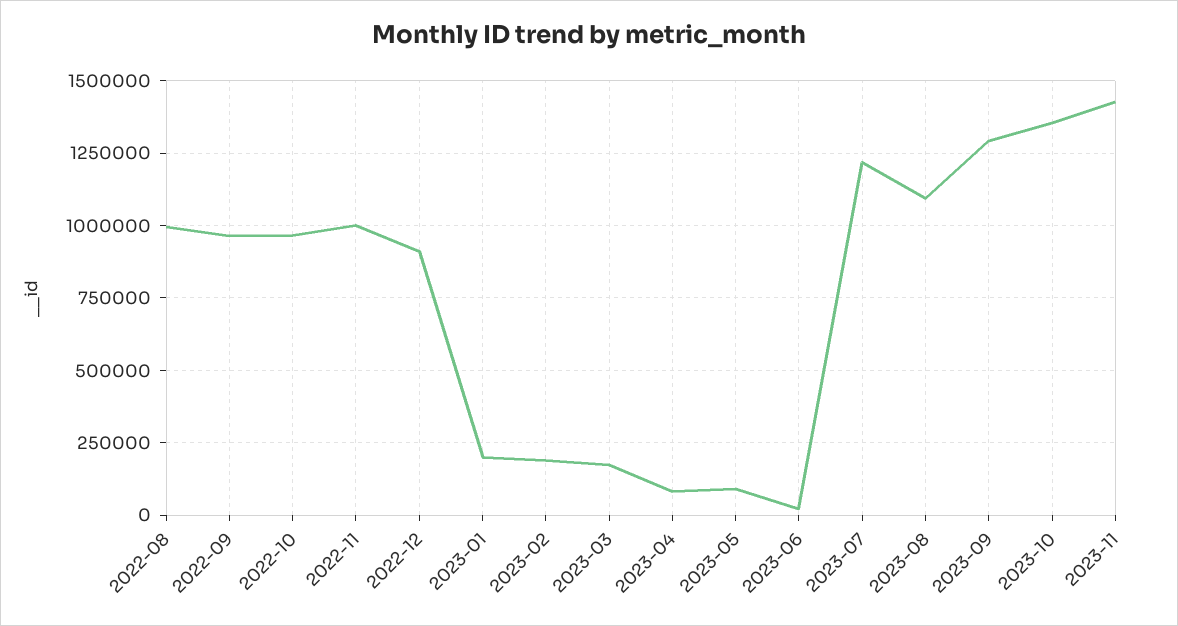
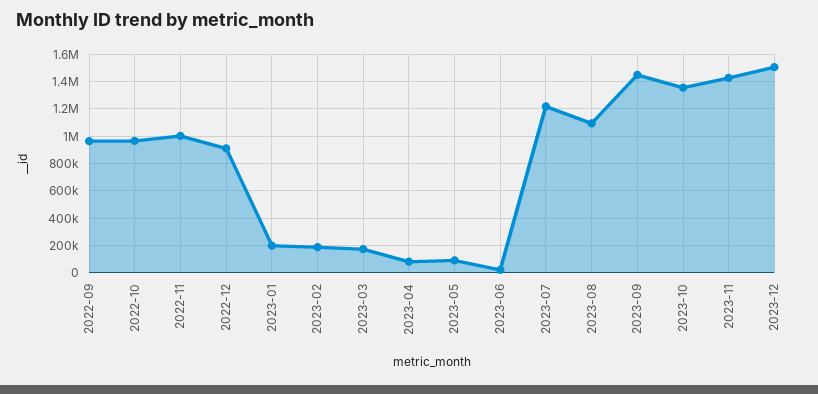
2022-08: 1000000 -> none
2023-09: 1300000 -> 1450000
2023-12: none -> 1500000

